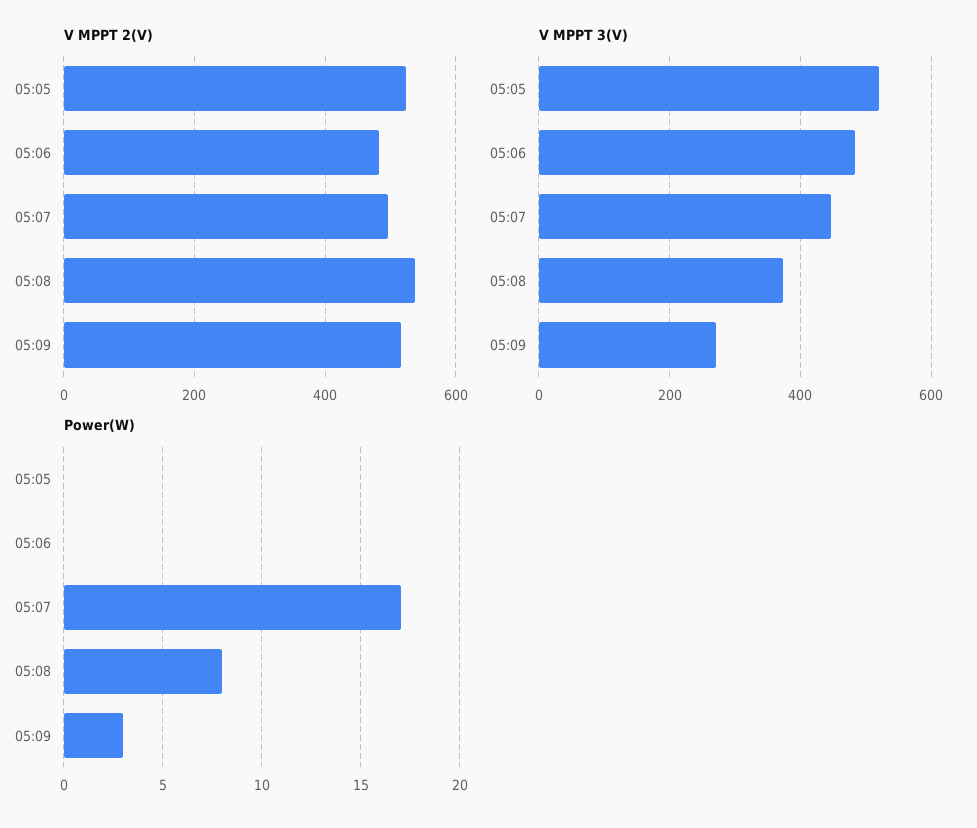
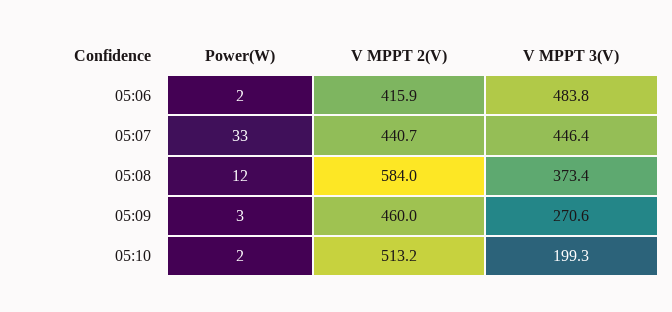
V MPPT 2(V), 05:05: 520 -> none
V MPPT 2(V), 05:06: 480 -> 415.9
V MPPT 2(V), 05:07: 500 -> 440.7
V MPPT 2(V), 05:08: 540 -> 584
V MPPT 2(V), 05:09: 520 -> 460
V MPPT 3(V), 05:05: 520 -> none
Power(W), 05:05: 0 -> none
Power(W), 05:06: 0 -> 2
Power(W), 05:07: 17 -> 33
Power(W), 05:08: 8 -> 12
Power(W), 05:10: none -> 2
V MPPT 2(V), 05:10: none -> 513.2
V MPPT 3(V), 05:10: none -> 199.3

